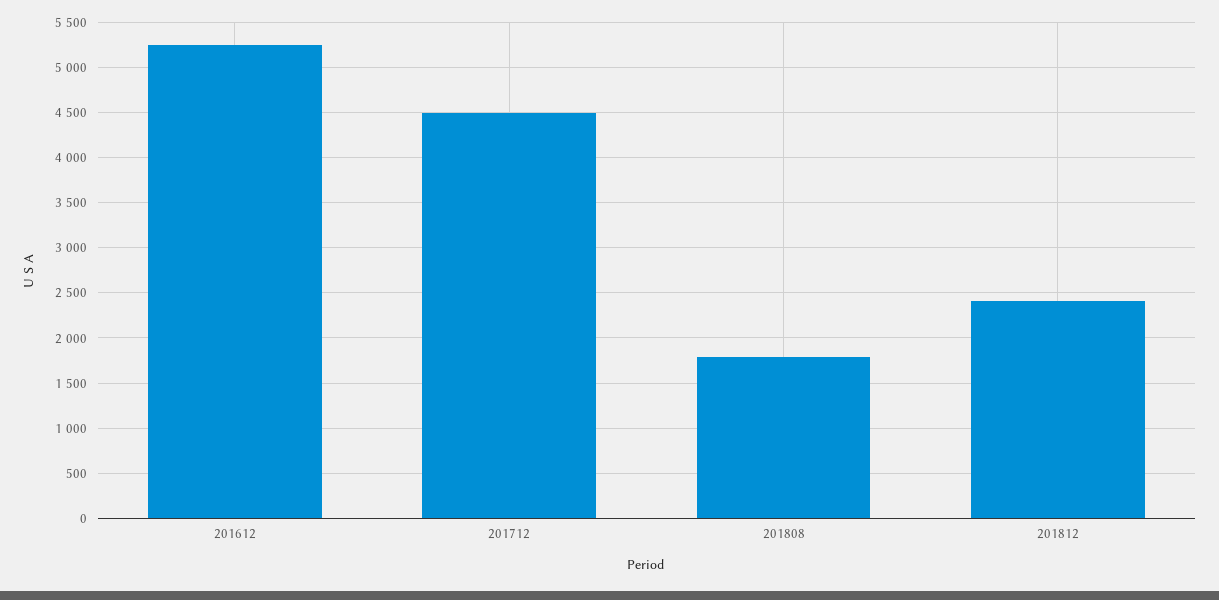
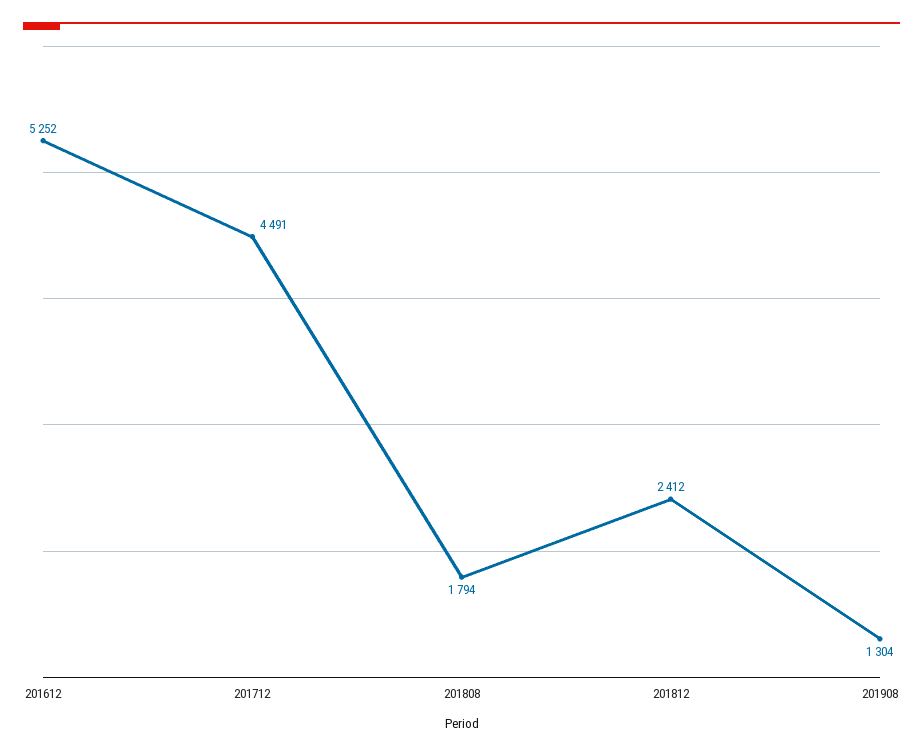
201908: none -> 1304

